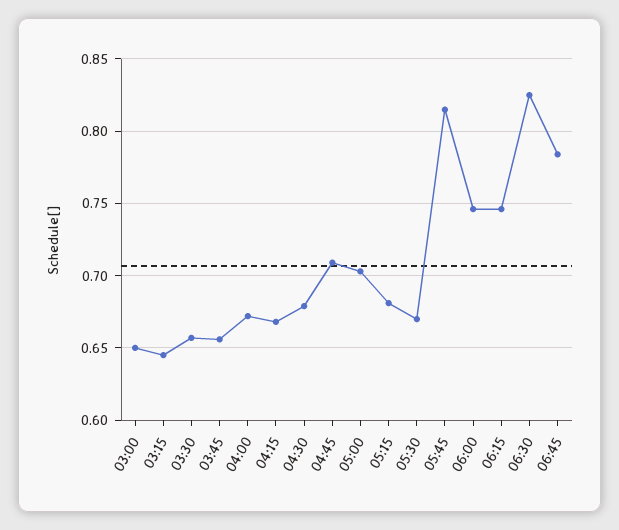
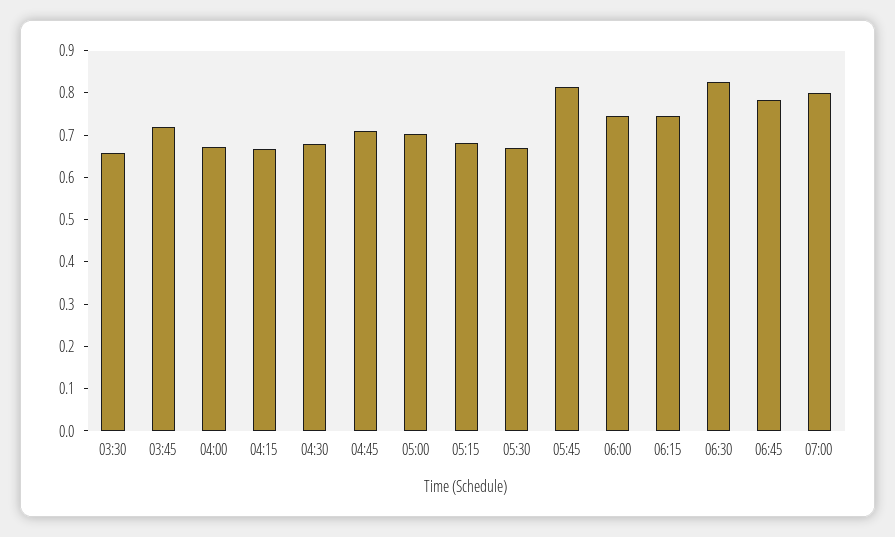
03:00: 0.65 -> none
03:15: 0.645 -> none
03:45: 0.655 -> 0.72
07:00: none -> 0.8

